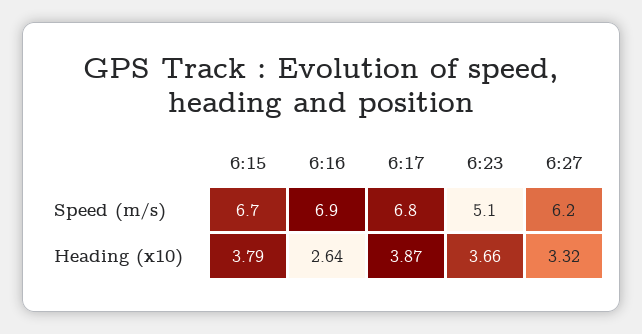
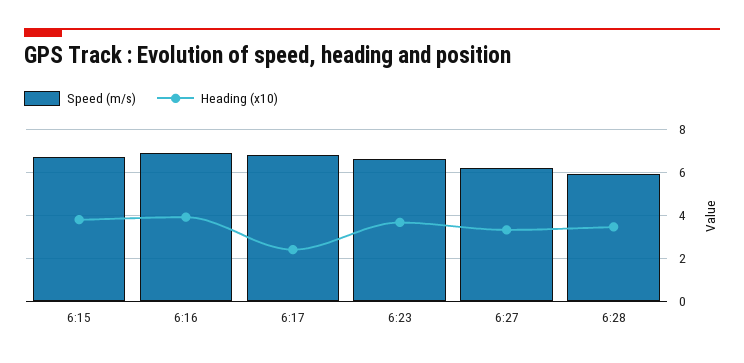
Speed (m/s), 6:23: 5.1 -> 6.5
Heading (x10), 6:16: 2.64 -> 4
Heading (x10), 6:17: 3.87 -> 2.5
Speed (m/s), 6:28: none -> 6
Heading (x10), 6:28: none -> 3.5

